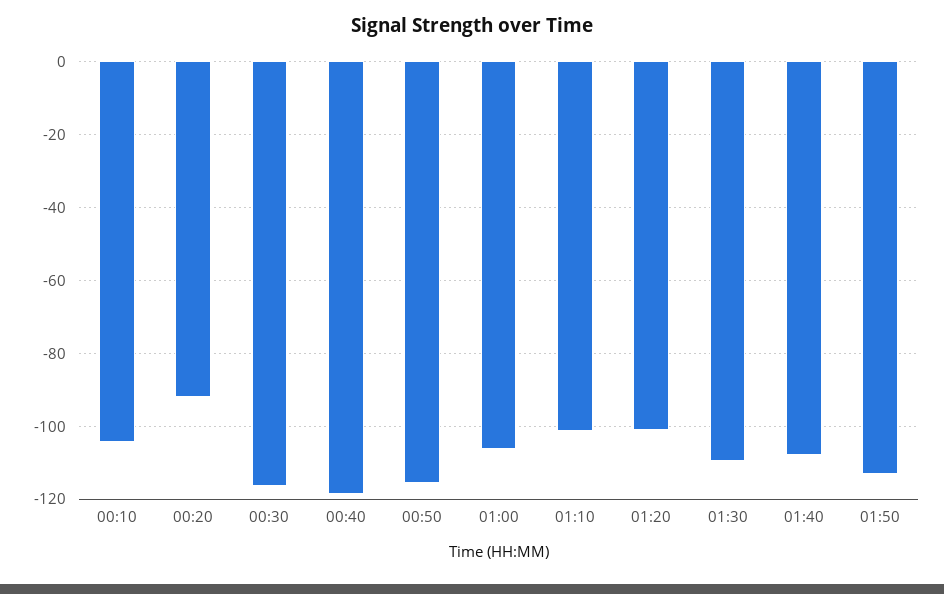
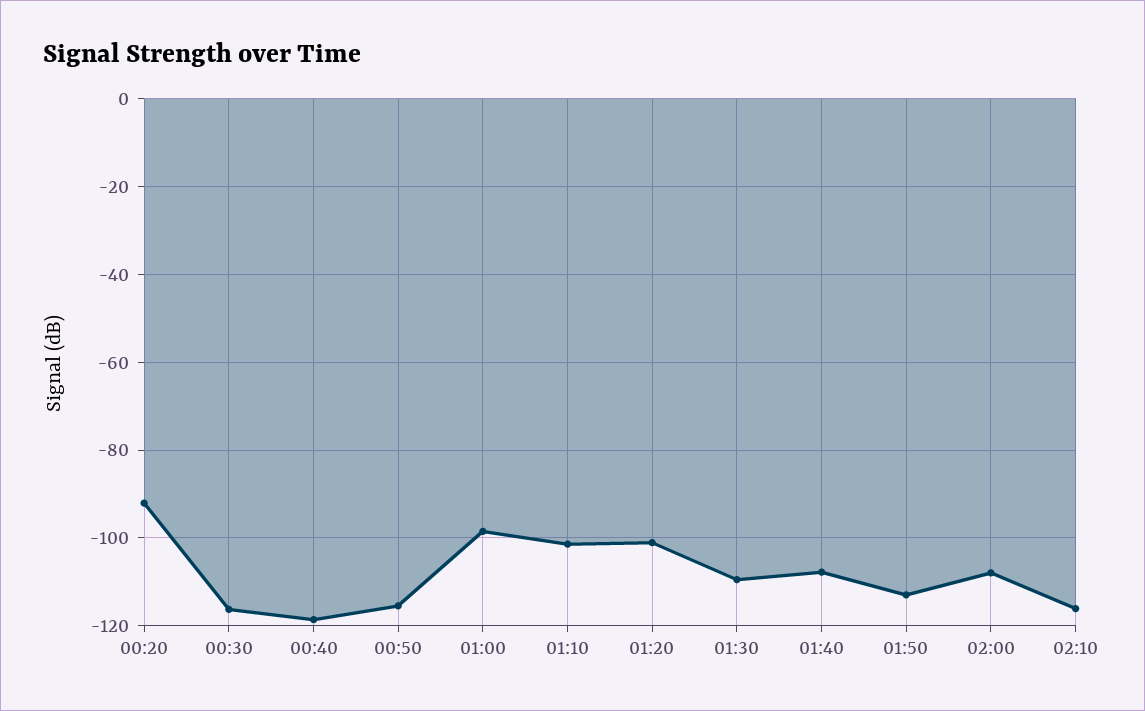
00:10: -104 -> none
01:00: -106 -> -98
02:00: none -> -108
02:10: none -> -116

